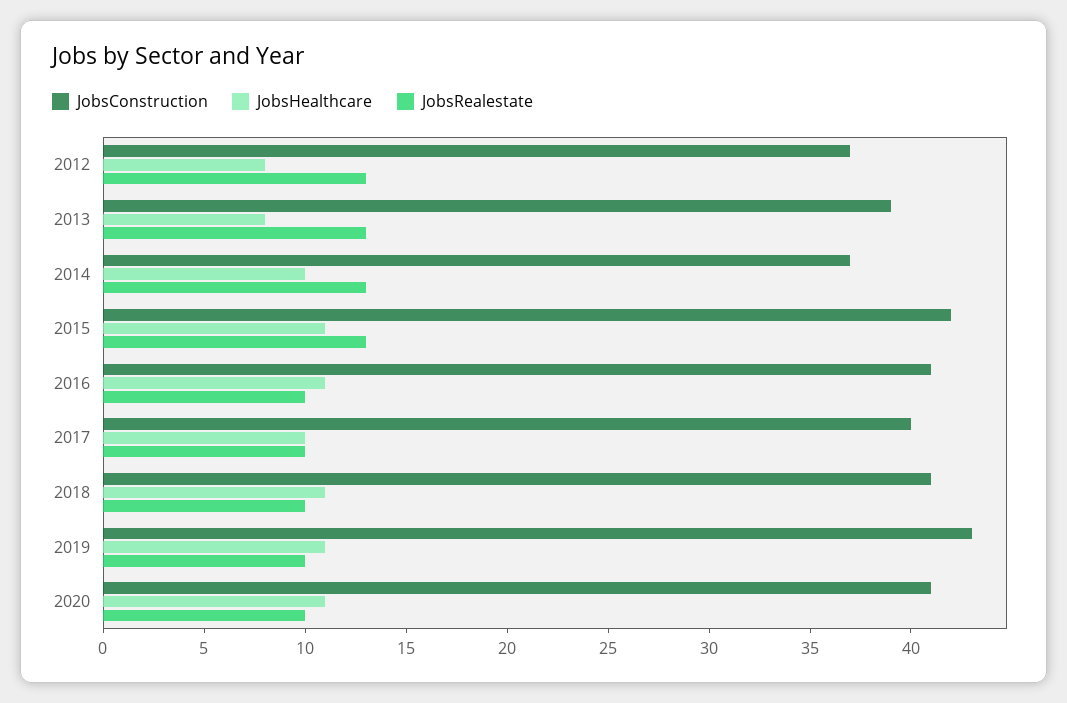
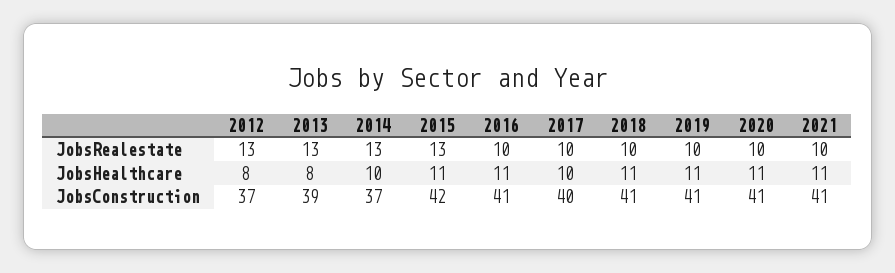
JobsConstruction, 2019: 43 -> 41
JobsRealestate, 2021: none -> 10
JobsHealthcare, 2021: none -> 11
JobsConstruction, 2021: none -> 41

